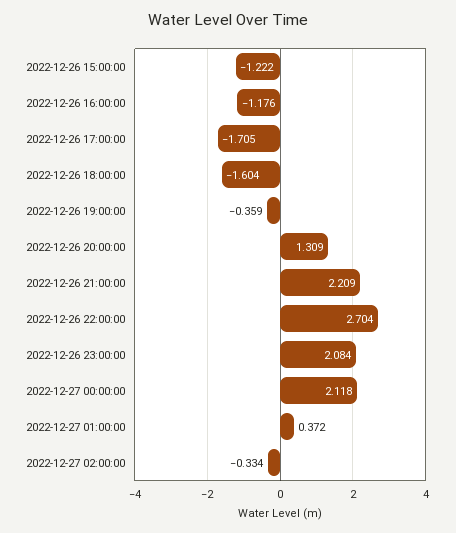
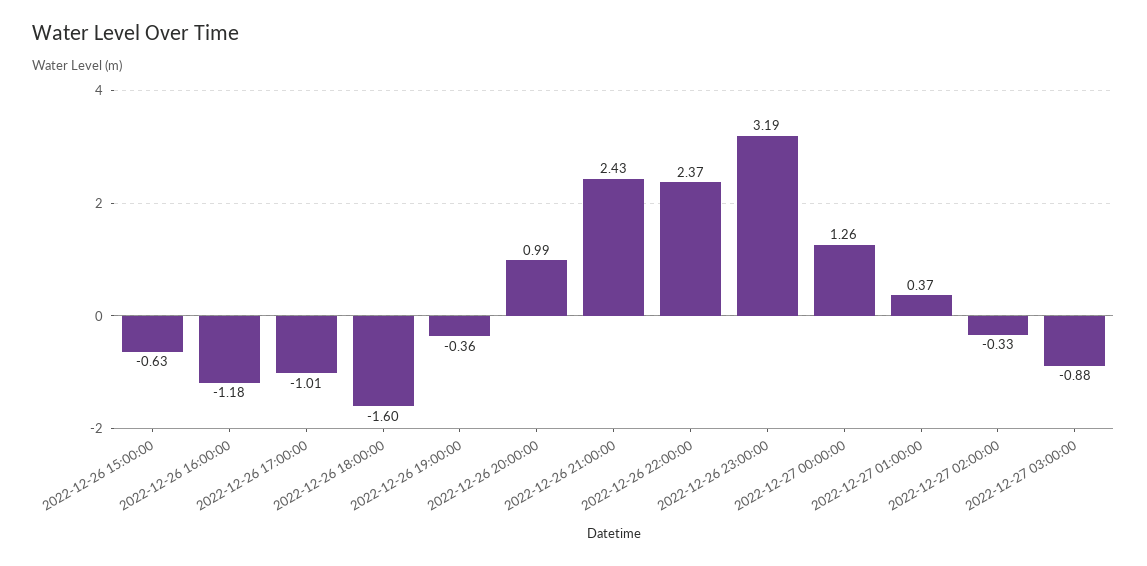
2022-12-26 15:00:00: -1.222 -> -0.63
2022-12-26 17:00:00: -1.705 -> -1.01
2022-12-26 20:00:00: 1.309 -> 0.99
2022-12-26 21:00:00: 2.209 -> 2.43
2022-12-26 22:00:00: 2.704 -> 2.37
2022-12-26 23:00:00: 2.084 -> 3.19
2022-12-27 00:00:00: 2.118 -> 1.26
2022-12-27 03:00:00: none -> -0.88

